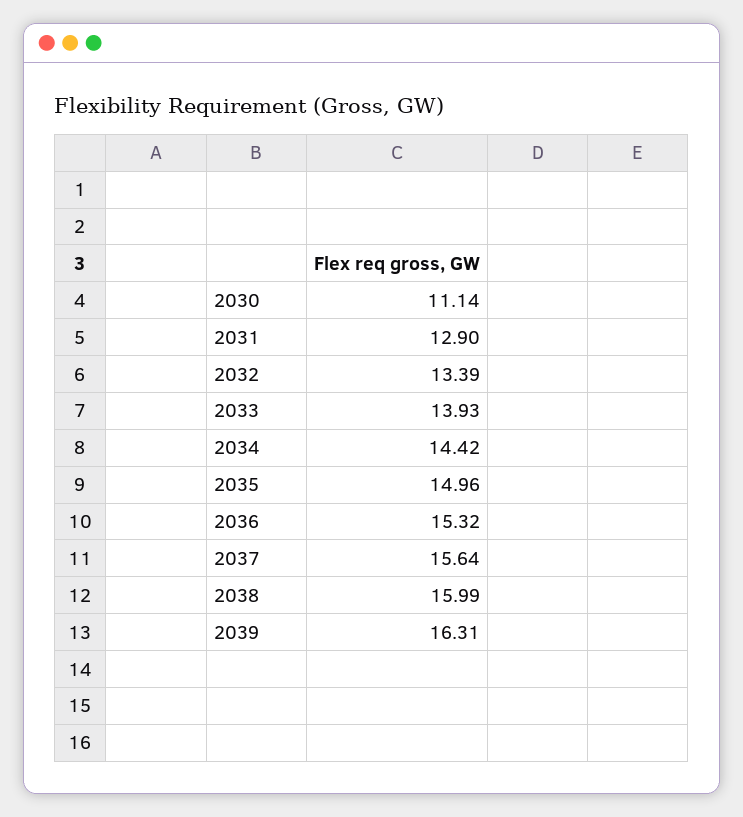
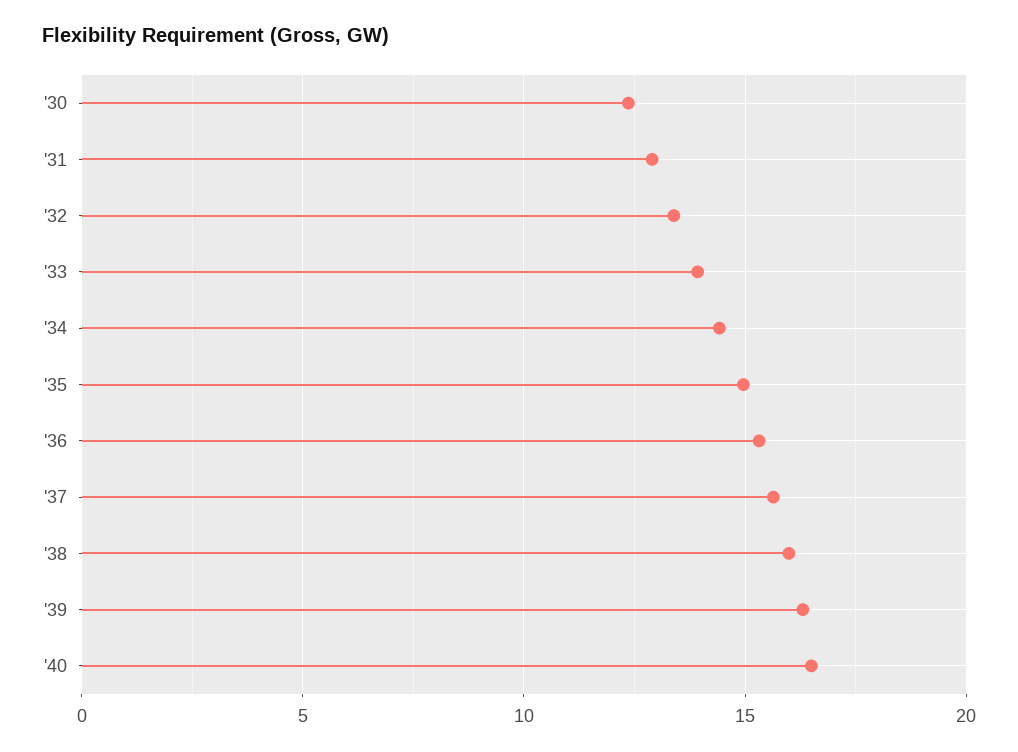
2030: 11.14 -> 12.5
'40: none -> 16.5

